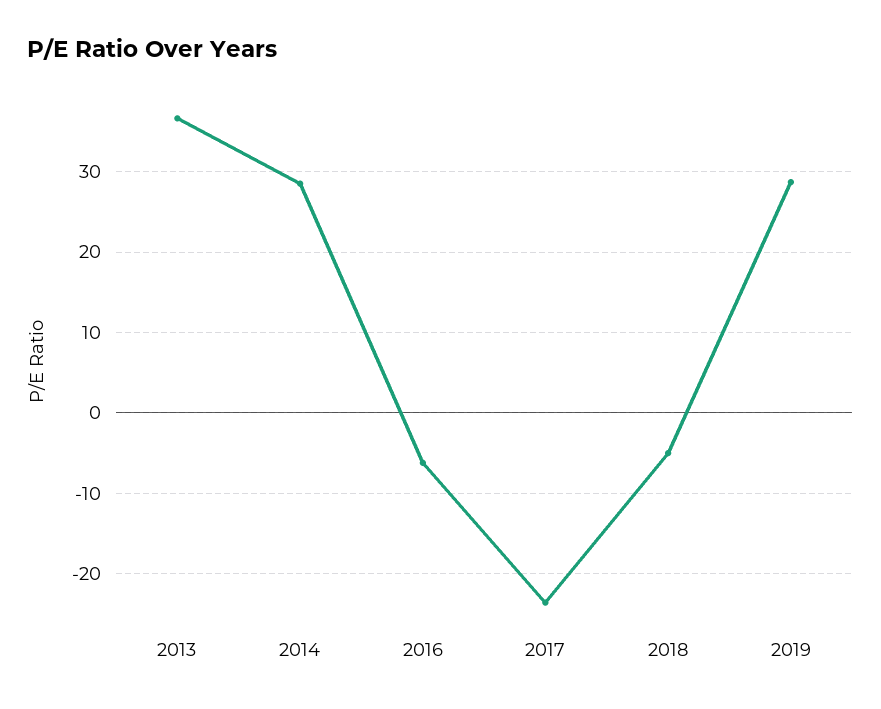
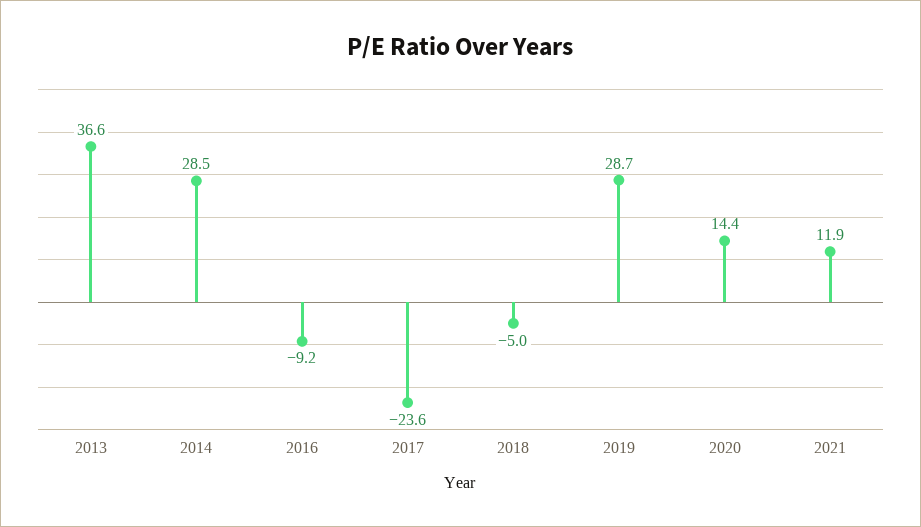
2016: -6 -> -9.2
2020: none -> 14.4
2021: none -> 11.9

